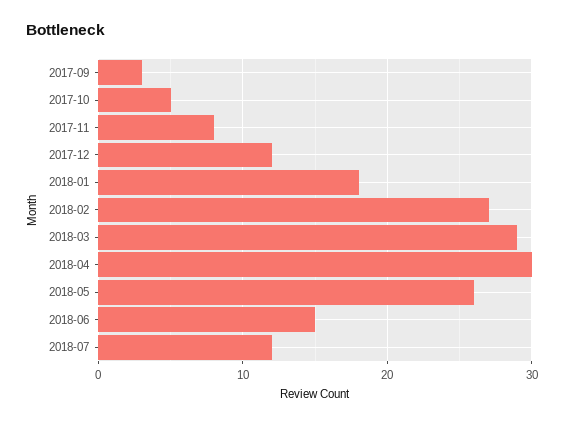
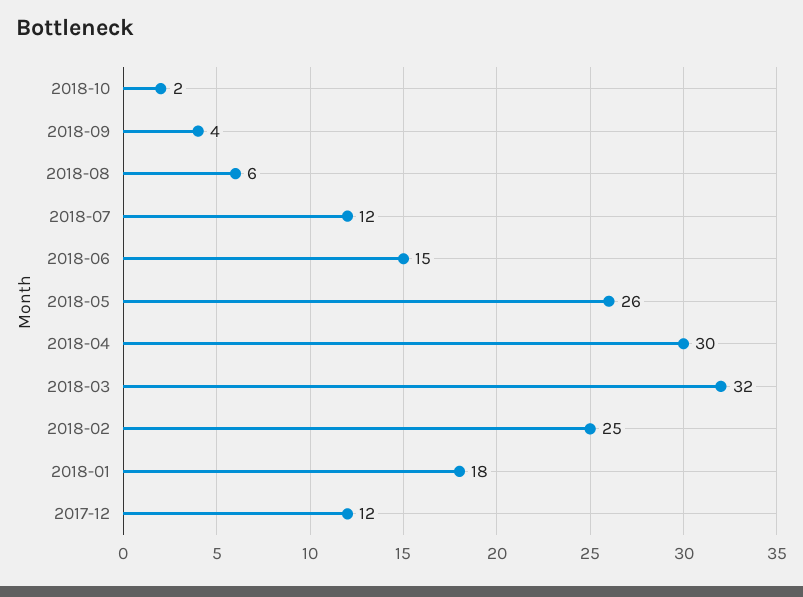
2017-09: 3 -> none
2017-10: 5 -> none
2017-11: 8 -> none
2018-02: 27 -> 25
2018-03: 29 -> 32
2018-10: none -> 2
2018-09: none -> 4
2018-08: none -> 6

